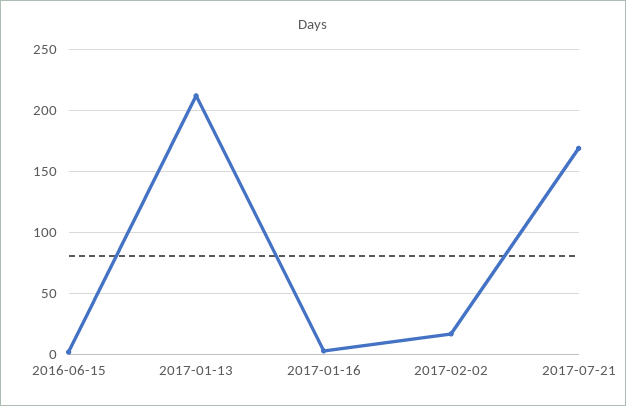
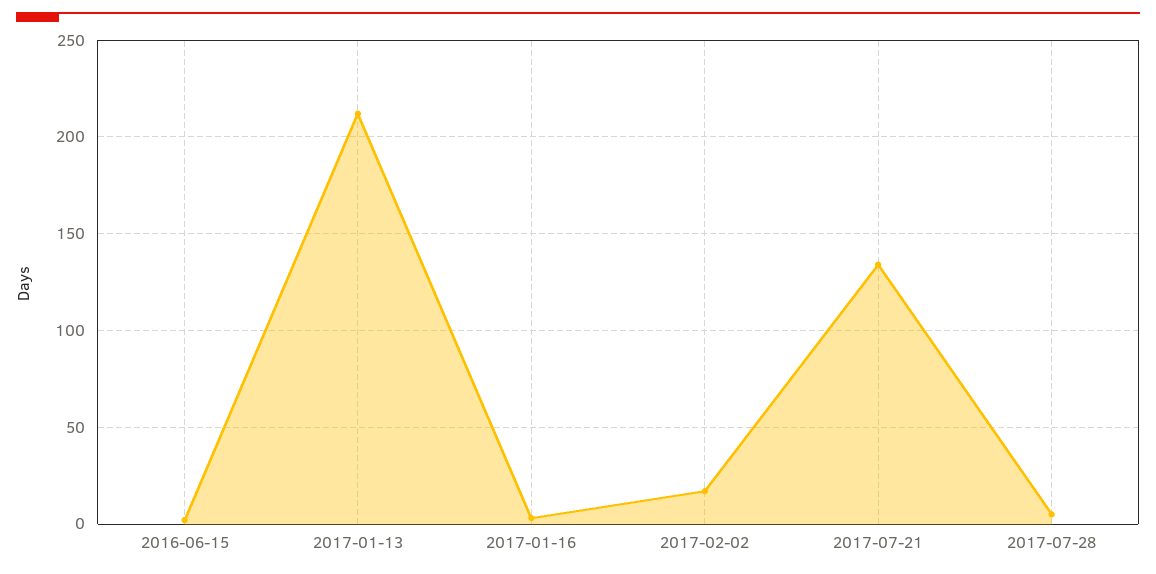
2017-07-21: 170 -> 135
2017-07-28: none -> 5

